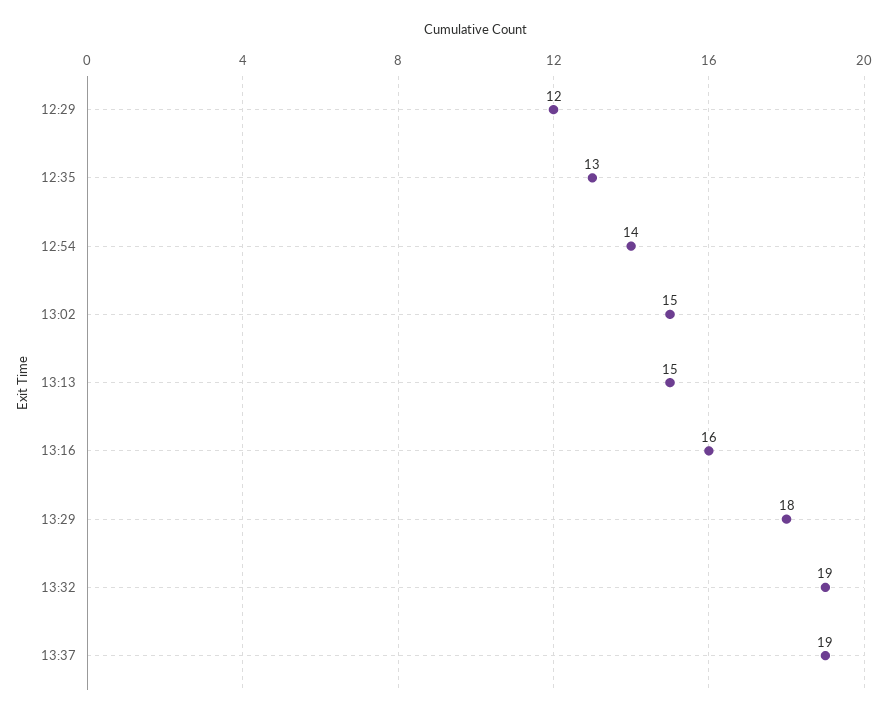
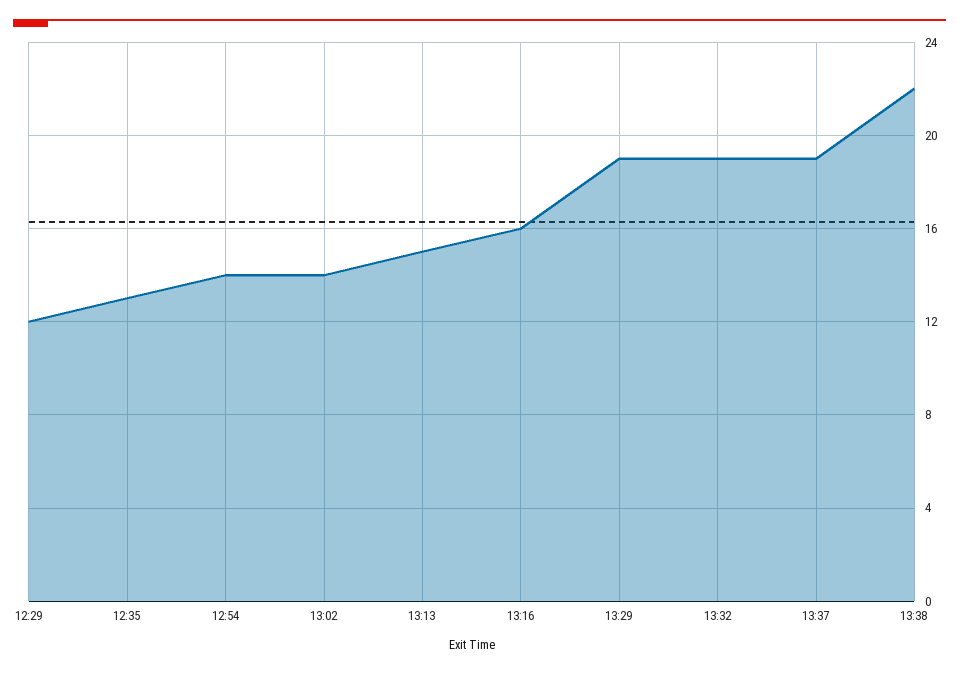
13:02: 15 -> 14
13:29: 18 -> 19
13:38: none -> 22

